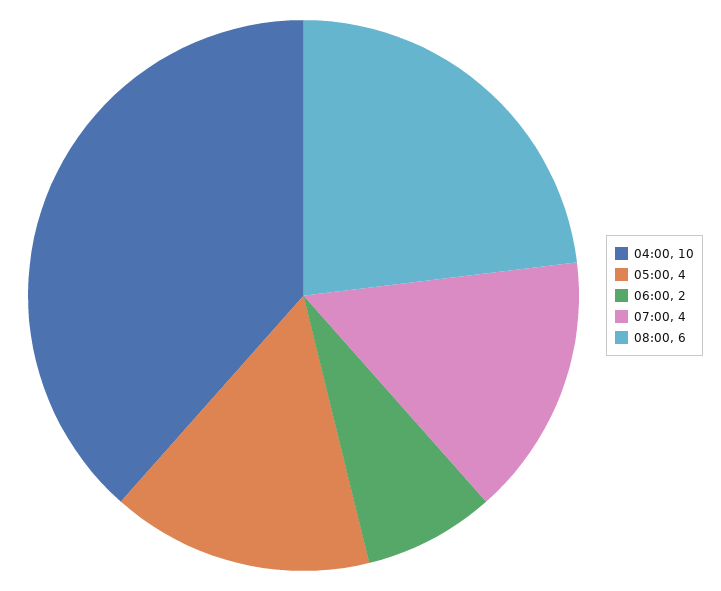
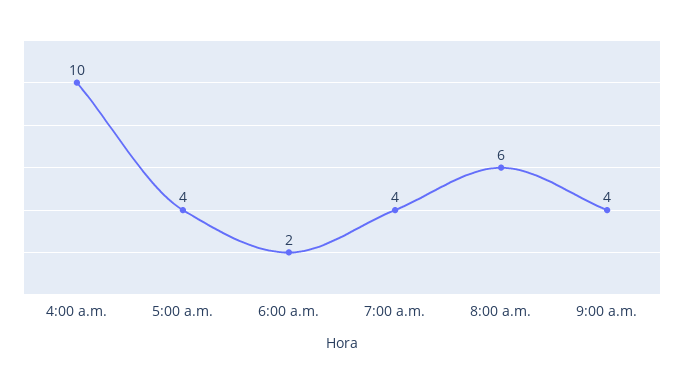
9:00 a.m.: none -> 4

